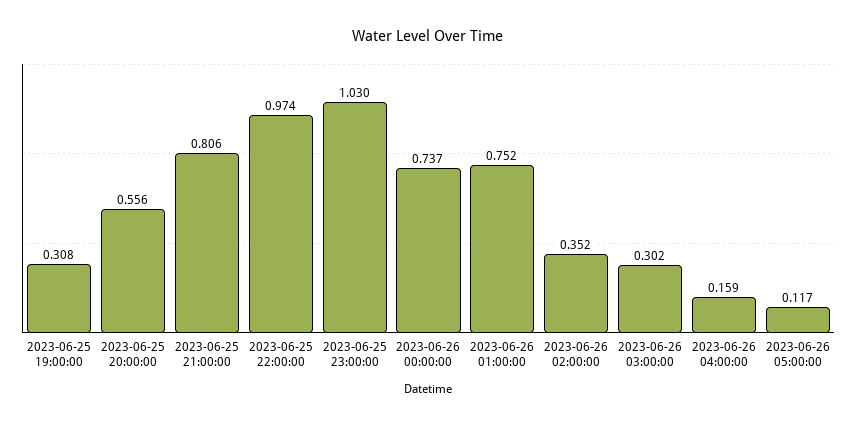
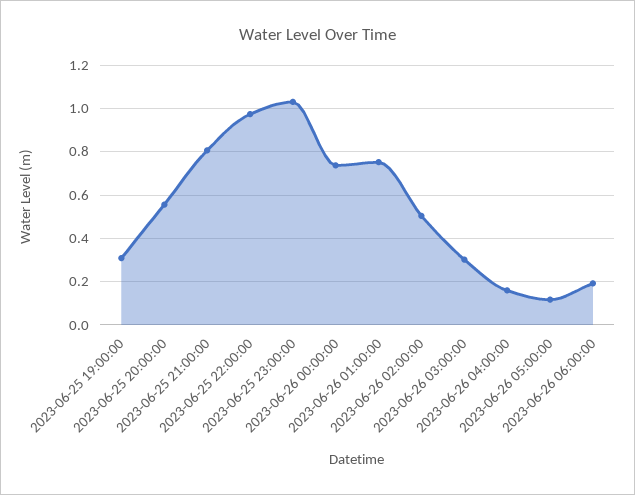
2023-06-26 02:00:00: 0.352 -> 0.5
2023-06-26 06:00:00: none -> 0.2

